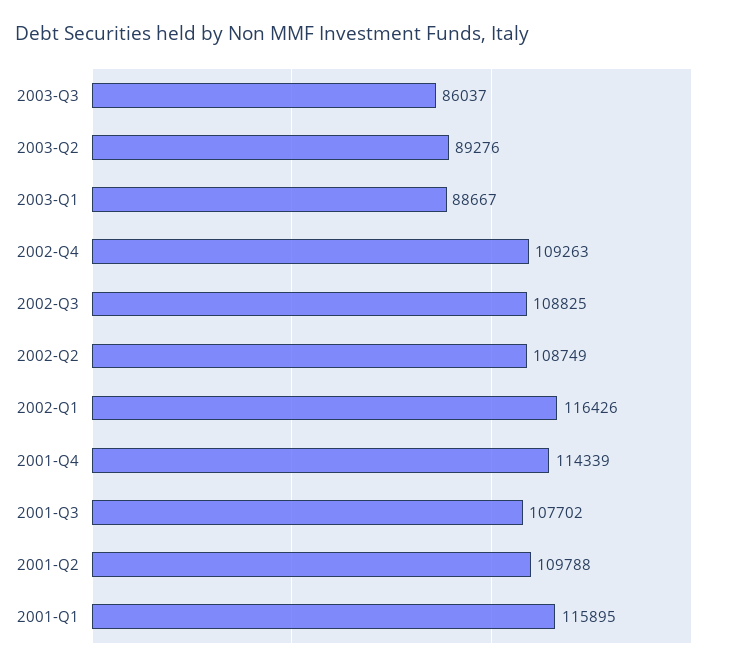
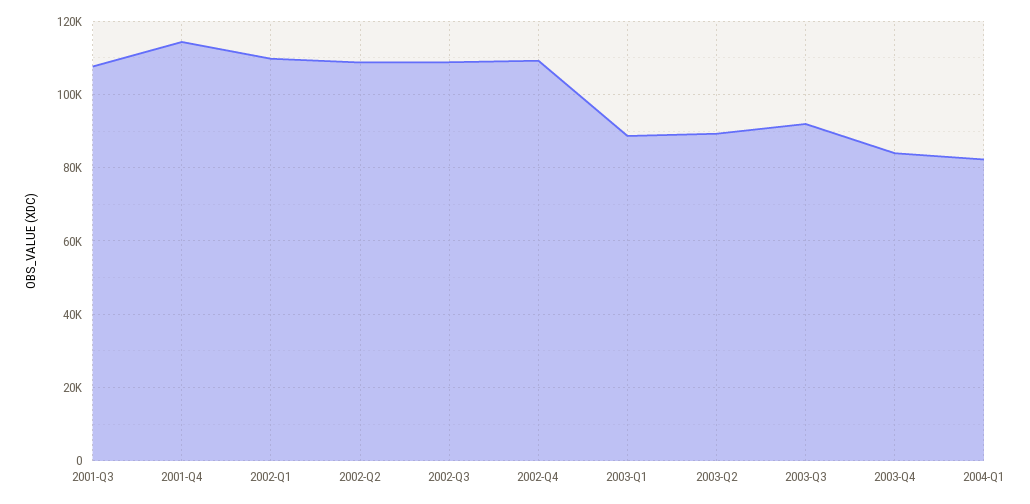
2003-Q3: 86037 -> 92000
2002-Q1: 116426 -> 110000
2001-Q2: 109788 -> none
2001-Q1: 115895 -> none
2003-Q4: none -> 84000
2004-Q1: none -> 82000

